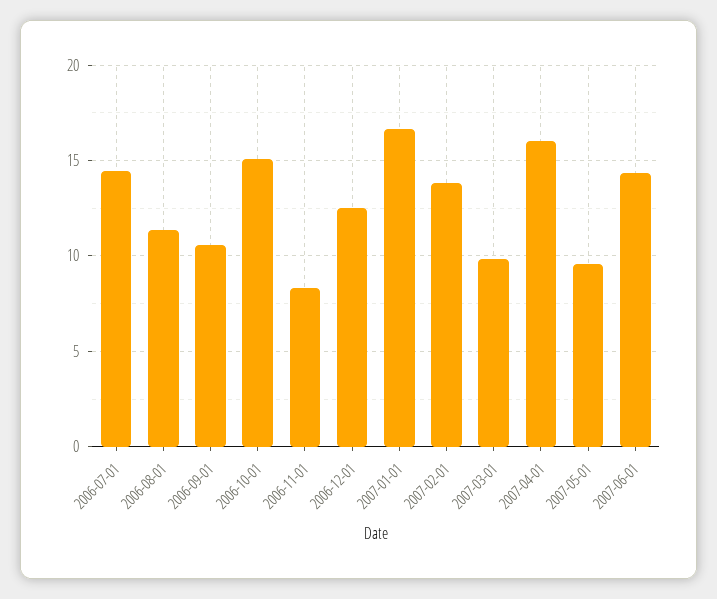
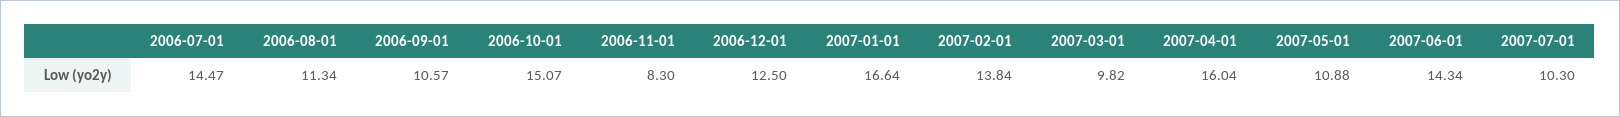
2007-05-01: 9.5 -> 10.88
2007-07-01: none -> 10.3

